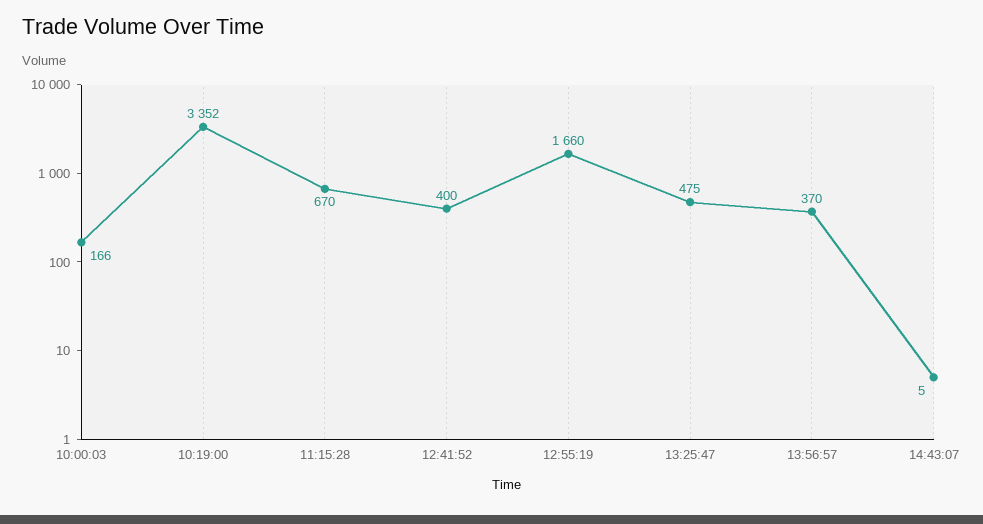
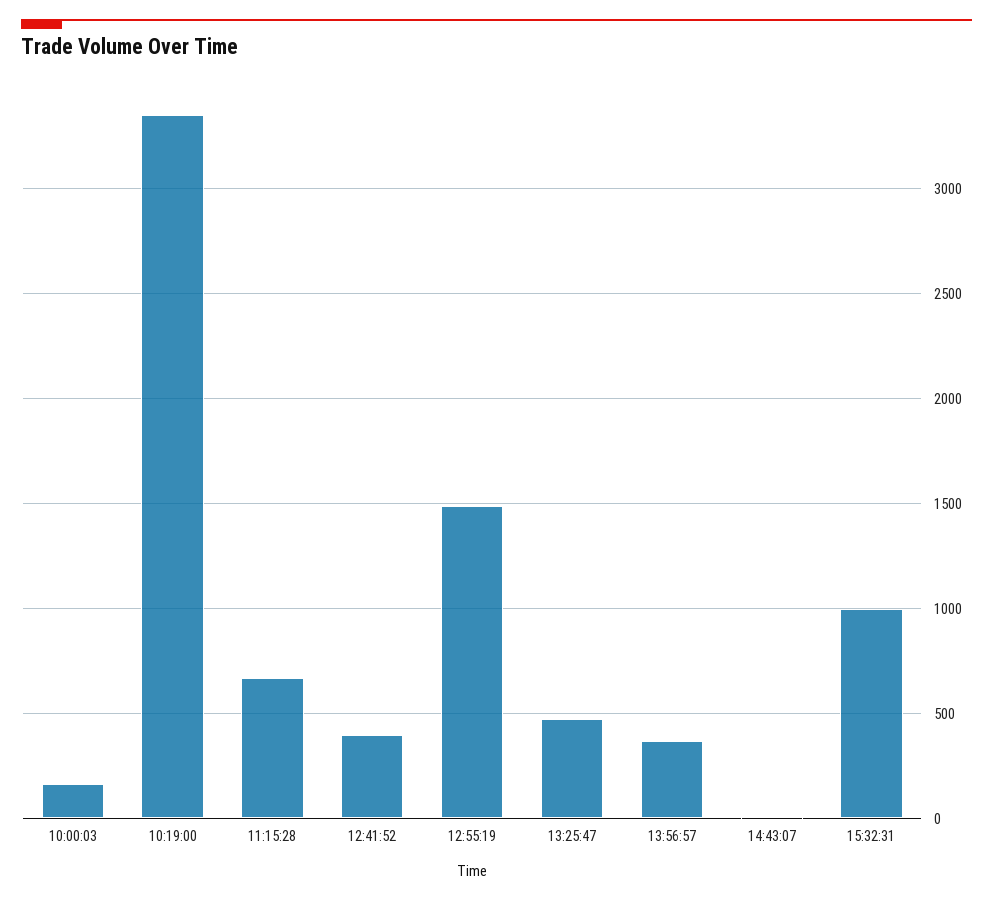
12:55:19: 1660 -> 1500
15:32:31: none -> 1000

